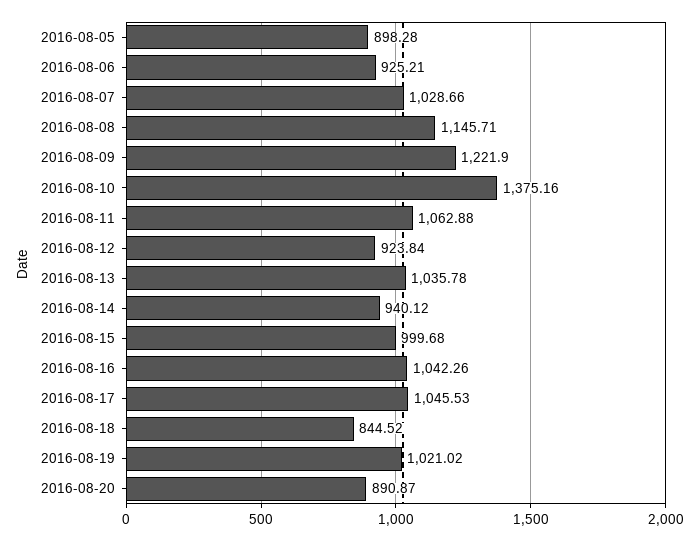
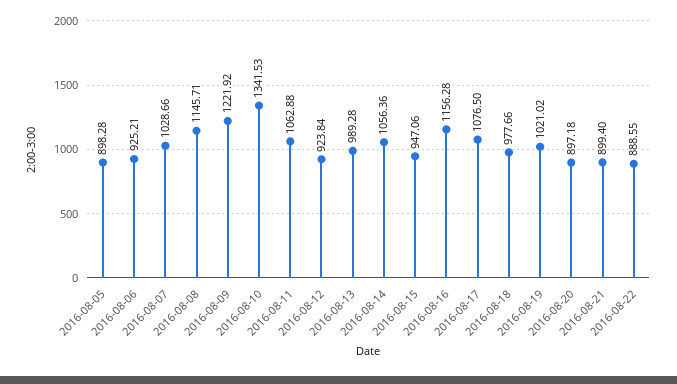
2016-08-09: 1221.9 -> 1221.92
2016-08-10: 1375.16 -> 1341.53
2016-08-13: 1035.78 -> 989.28
2016-08-14: 940.12 -> 1056.36
2016-08-15: 999.68 -> 947.06
2016-08-16: 1042.26 -> 1156.28
2016-08-17: 1045.53 -> 1076.5
2016-08-18: 844.52 -> 977.66
2016-08-20: 890.87 -> 897.18
2016-08-21: none -> 899.4
2016-08-22: none -> 888.55

